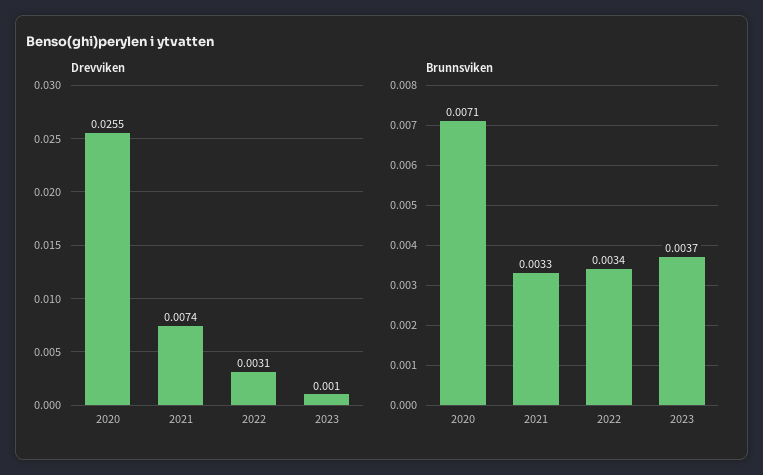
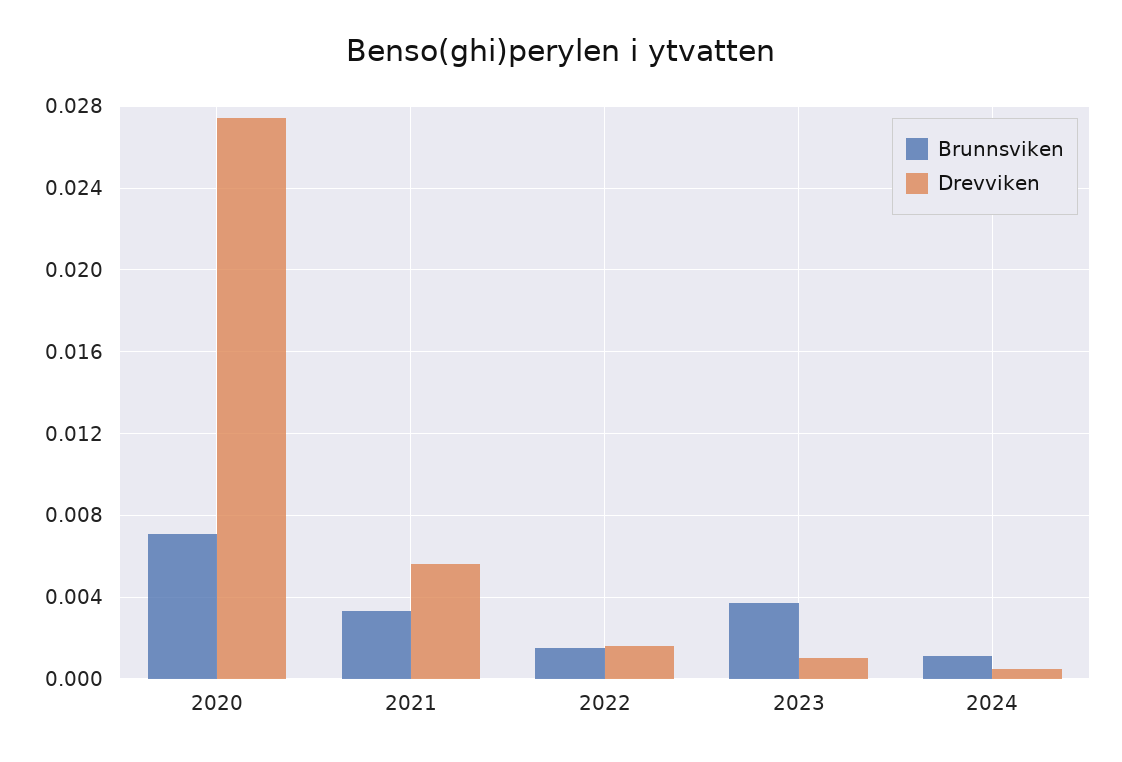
Drevviken, 2020: 0.0255 -> 0.0275
Drevviken, 2021: 0.0074 -> 0.0055
Drevviken, 2022: 0.0031 -> 0.0015
Brunnsviken, 2022: 0.0034 -> 0.0015
Brunnsviken, 2024: none -> 0.001
Drevviken, 2024: none -> 0.0005

